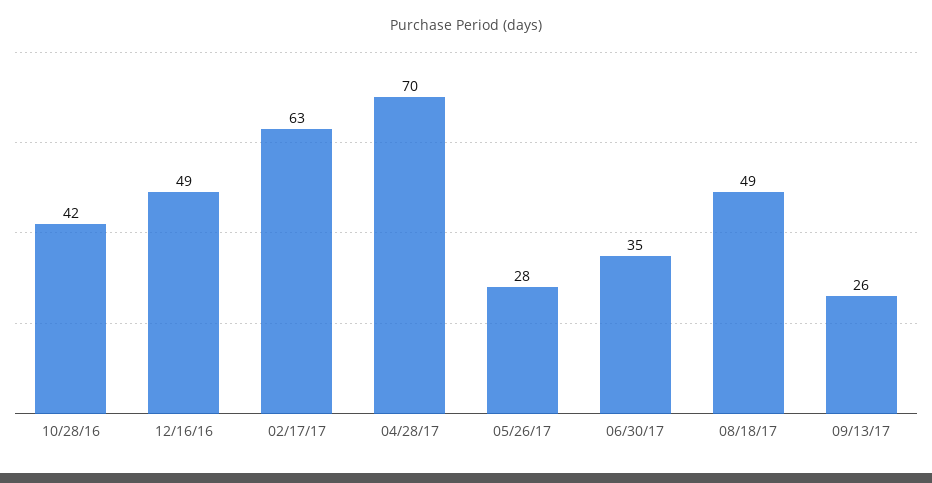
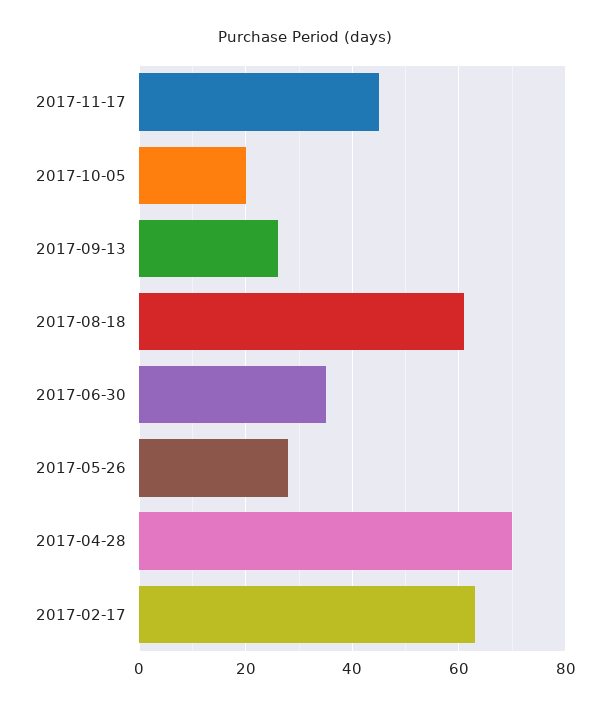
10/28/16: 42 -> none
12/16/16: 49 -> none
08/18/17: 49 -> 60
2017-11-17: none -> 45
2017-10-05: none -> 20

